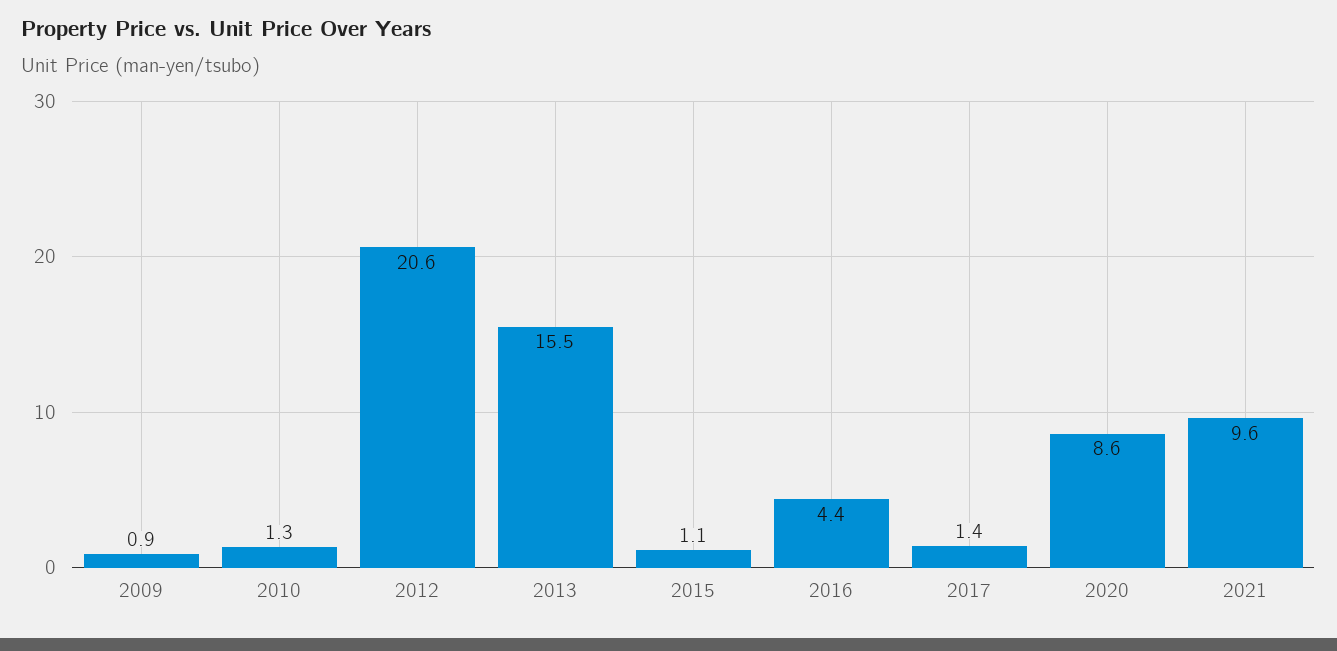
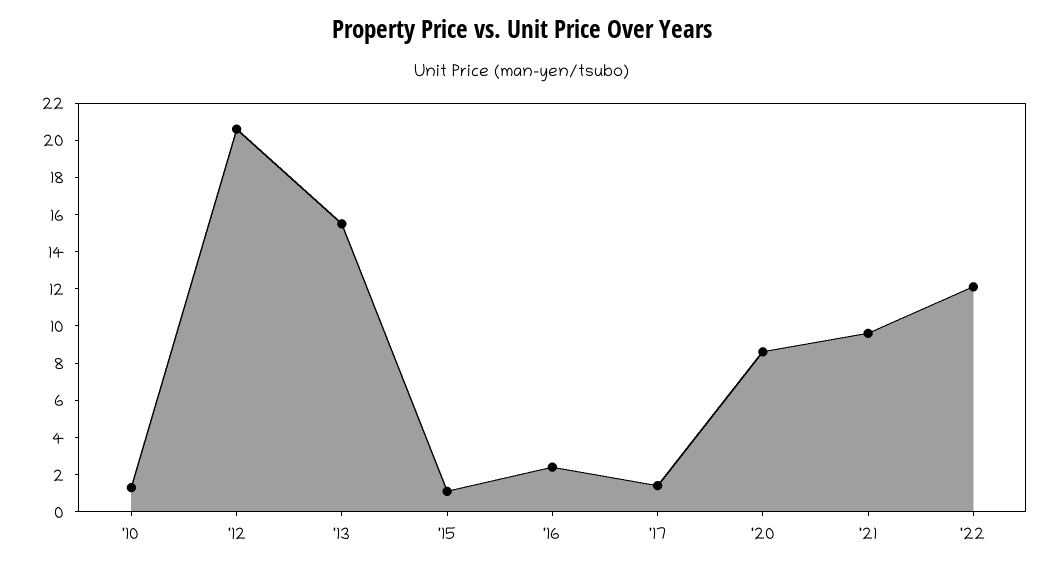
2009: 0.9 -> none
2016: 4.4 -> 2.5
'22: none -> 12

